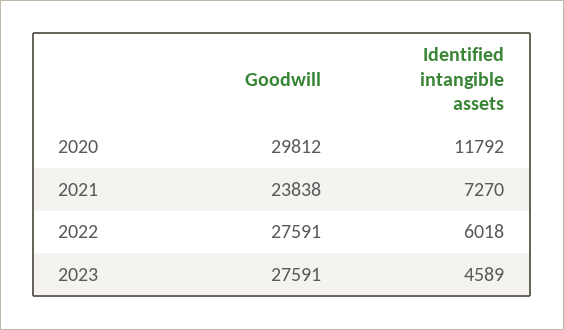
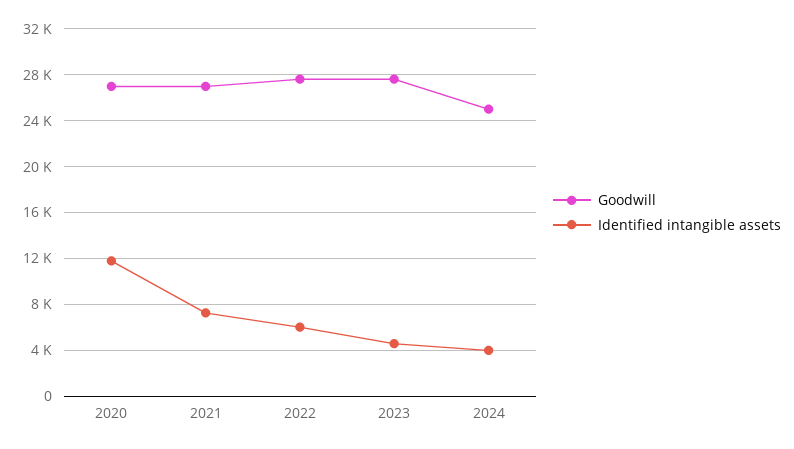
Goodwill, 2020: 29812 -> 27000
Goodwill, 2021: 23838 -> 27000
Goodwill, 2024: none -> 25000
Identified intangible assets, 2024: none -> 4000

